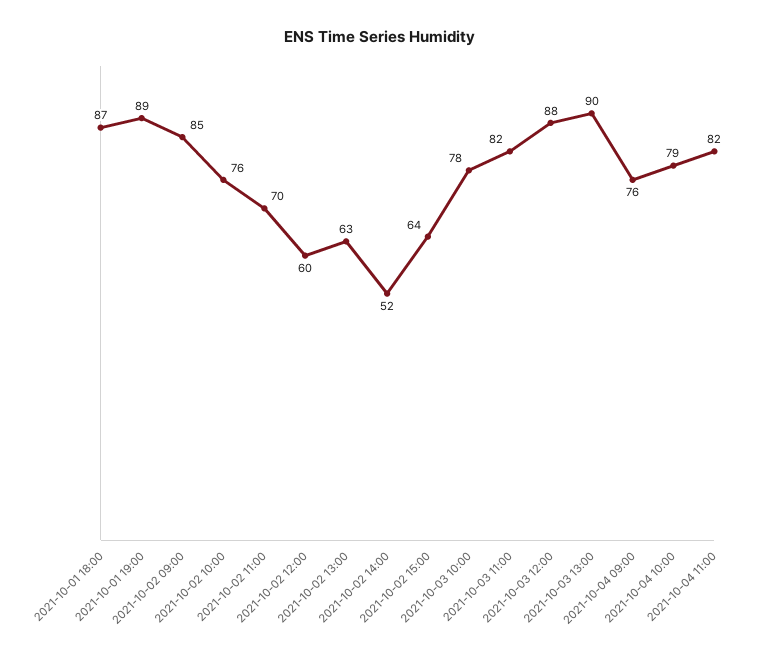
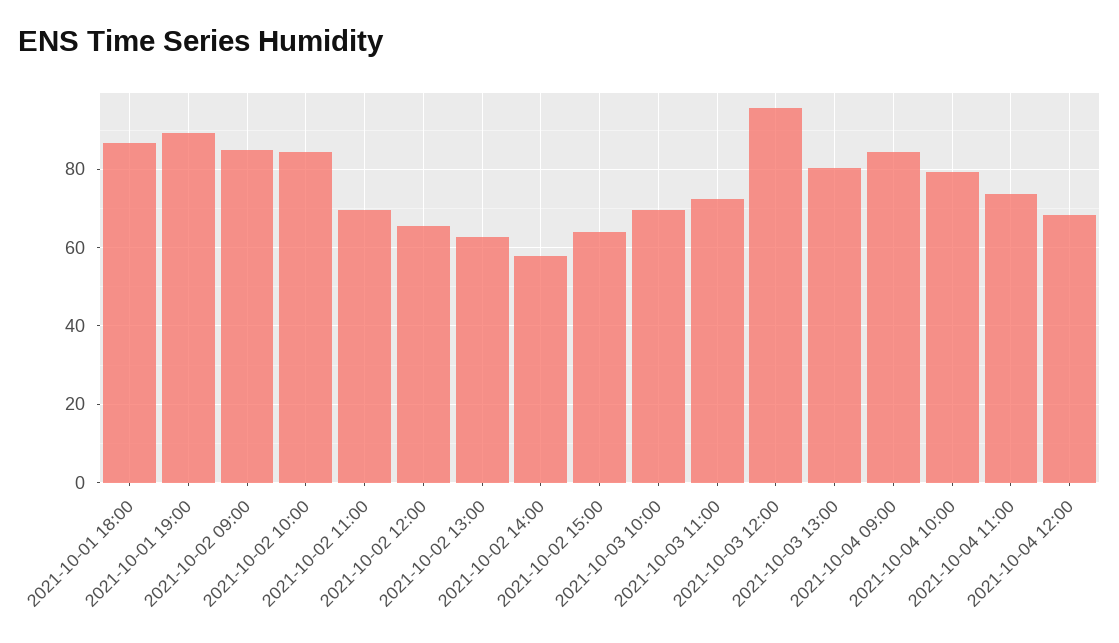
2021-10-02 10:00: 76 -> 84
2021-10-02 12:00: 60 -> 66
2021-10-02 14:00: 52 -> 58
2021-10-03 10:00: 78 -> 70
2021-10-03 11:00: 82 -> 72
2021-10-03 12:00: 88 -> 96
2021-10-03 13:00: 90 -> 80
2021-10-04 09:00: 76 -> 84
2021-10-04 11:00: 82 -> 74
2021-10-04 12:00: none -> 68

